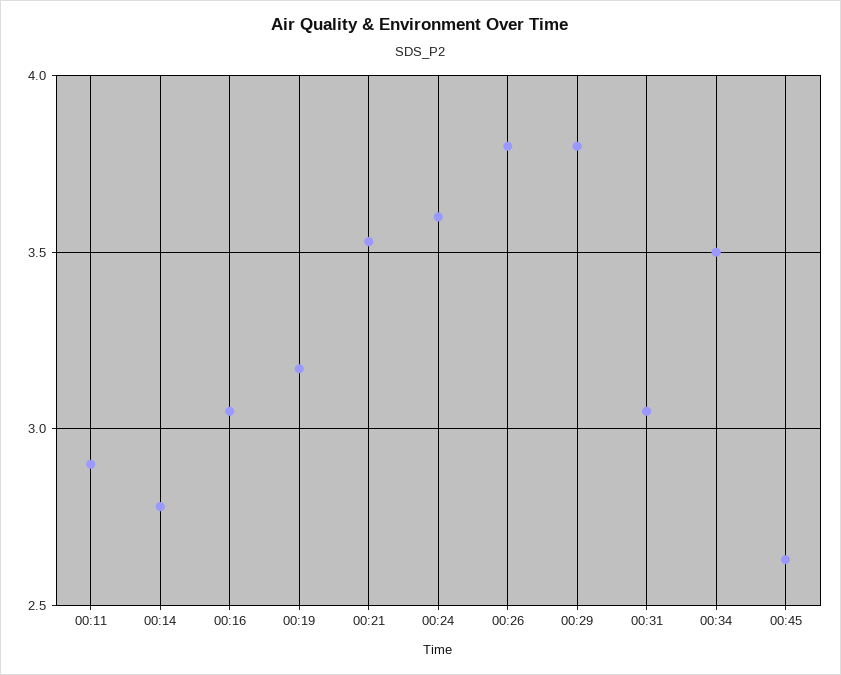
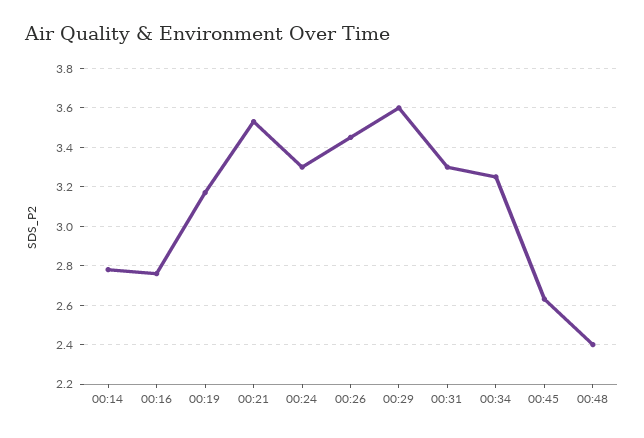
00:11: 2.9 -> none
00:16: 3.05 -> 2.75
00:24: 3.6 -> 3.3
00:26: 3.8 -> 3.45
00:29: 3.8 -> 3.6
00:31: 3.05 -> 3.3
00:34: 3.5 -> 3.25
00:48: none -> 2.4

